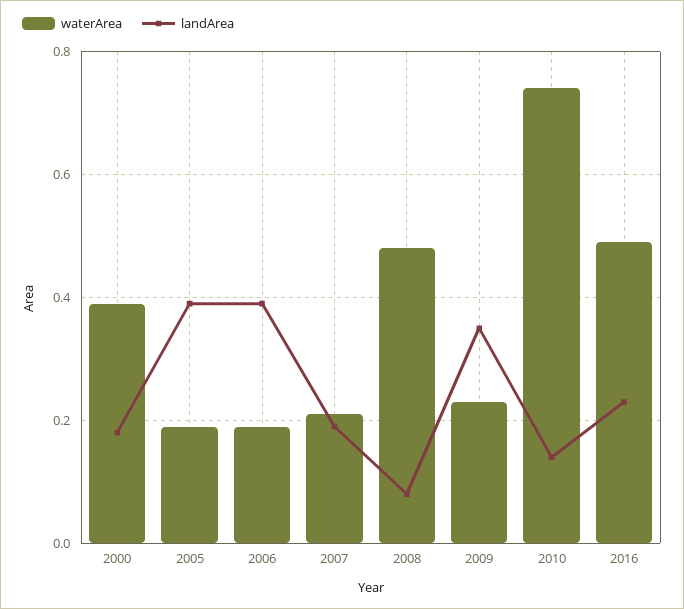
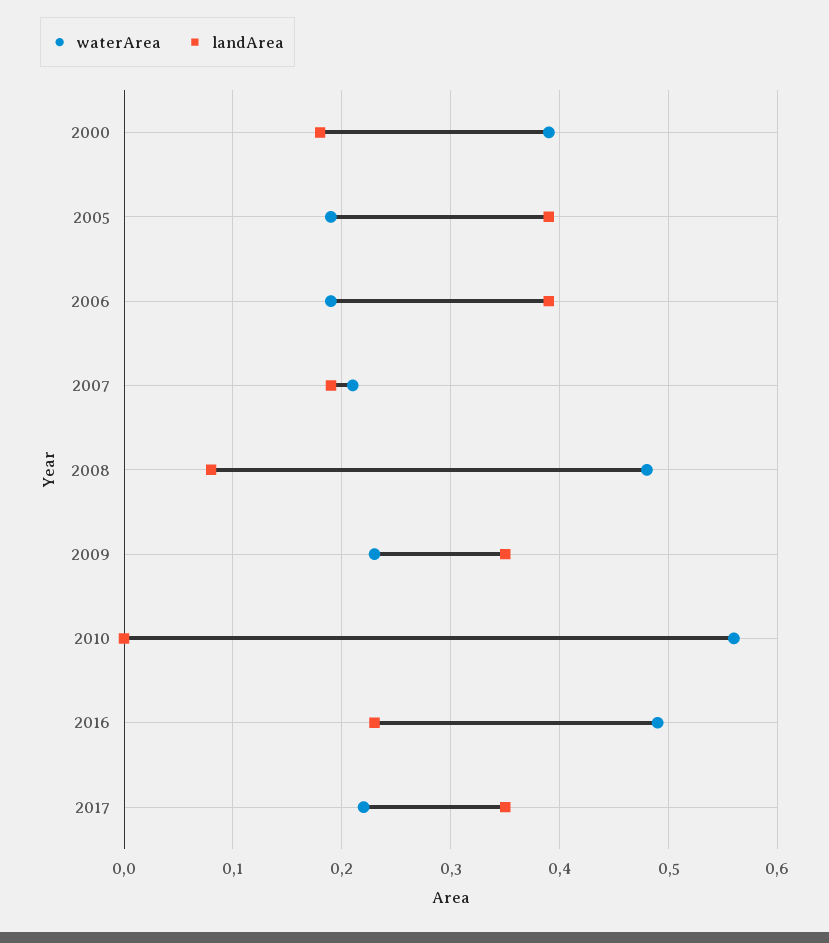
waterArea, 2010: 0.75 -> 0.56
landArea, 2010: 0.15 -> 0
waterArea, 2017: none -> 0.22
landArea, 2017: none -> 0.35

